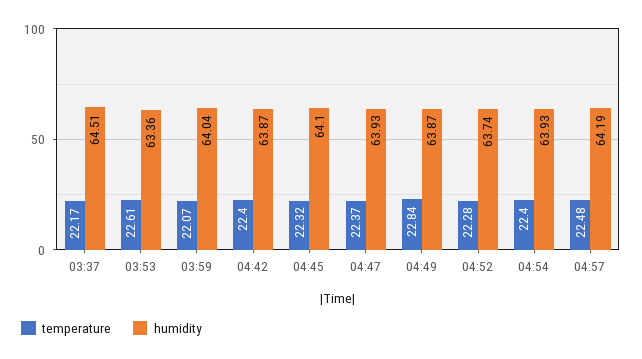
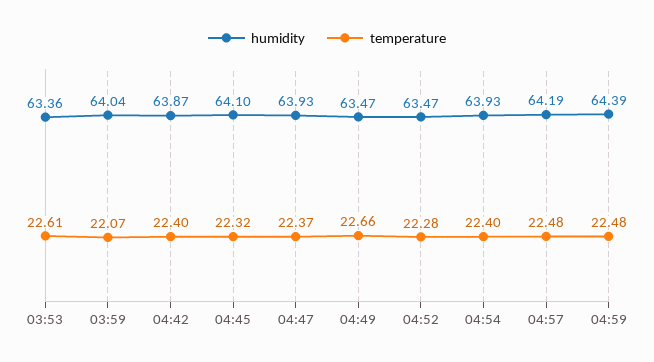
temperature, 03:37: 22.17 -> none
humidity, 03:37: 64.51 -> none
temperature, 04:49: 22.84 -> 22.66
humidity, 04:49: 63.87 -> 63.47
humidity, 04:52: 63.74 -> 63.47
humidity, 04:59: none -> 64.39
temperature, 04:59: none -> 22.48

